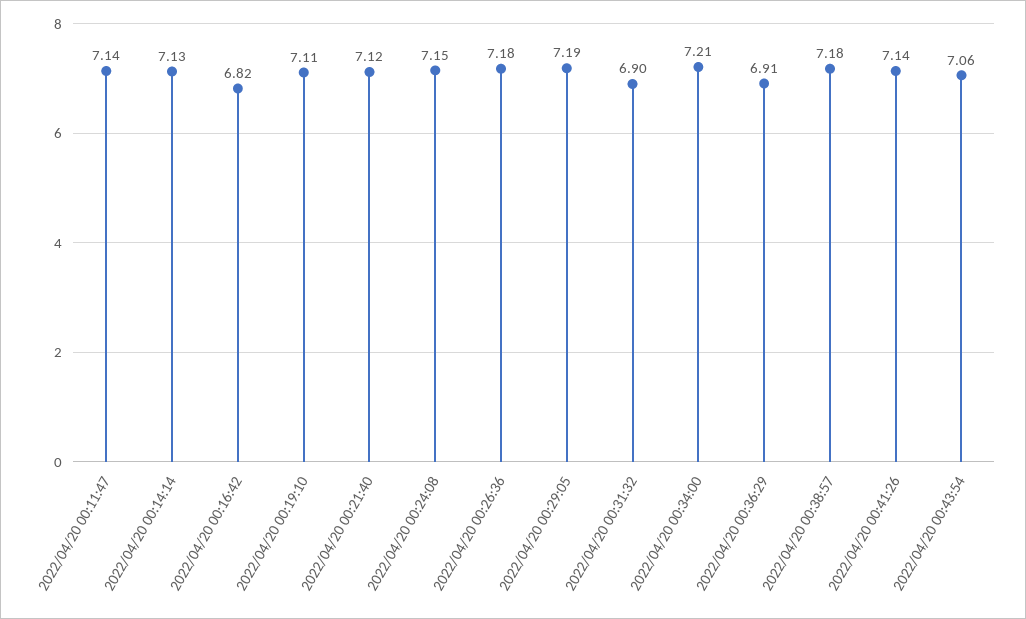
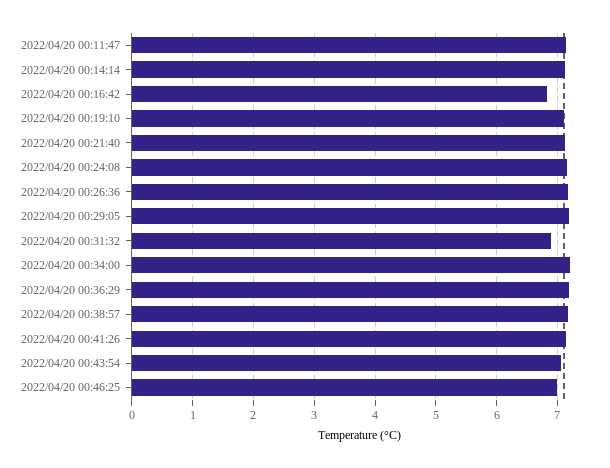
2022/04/20 00:36:29: 6.91 -> 7.2
2022/04/20 00:46:25: none -> 7

